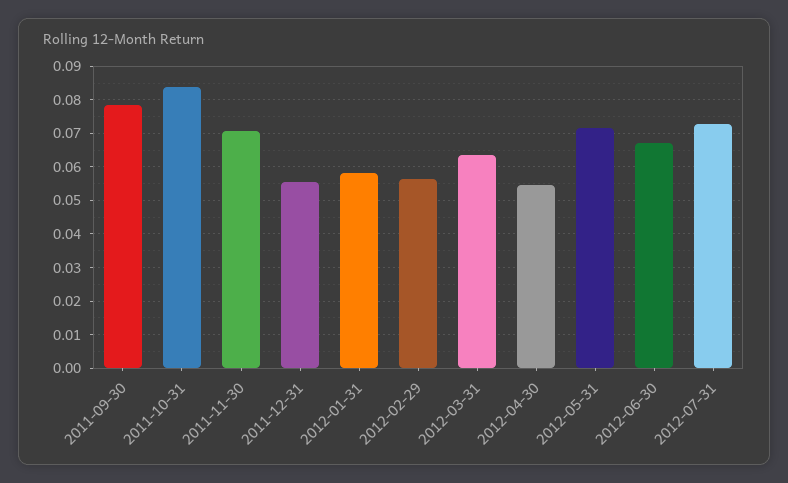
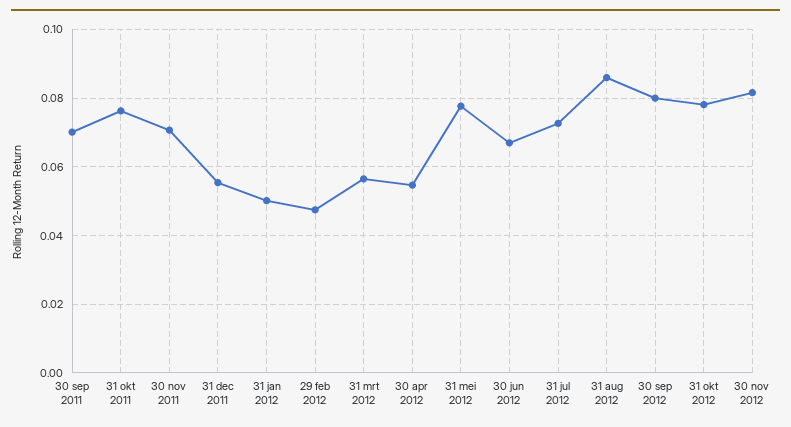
2011-09-30: 0.078 -> 0.07
2011-10-31: 0.084 -> 0.076
2012-01-31: 0.058 -> 0.05
2012-02-29: 0.056 -> 0.048
2012-03-31: 0.064 -> 0.056
2012-05-31: 0.072 -> 0.078
31 aug 2012: none -> 0.086
30 sep 2012: none -> 0.08
31 okt 2012: none -> 0.078
30 nov 2012: none -> 0.082

